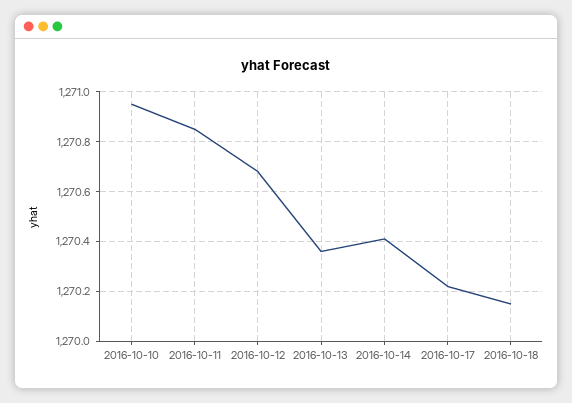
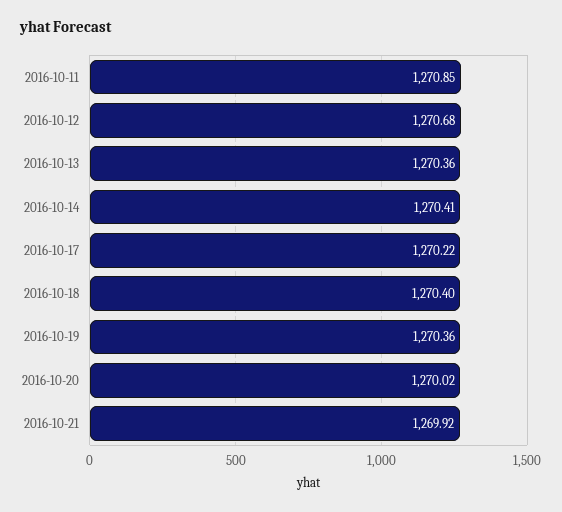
2016-10-10: 1270.95 -> none
2016-10-18: 1270.15 -> 1270.4
2016-10-19: none -> 1270.36
2016-10-20: none -> 1270.02
2016-10-21: none -> 1269.92

